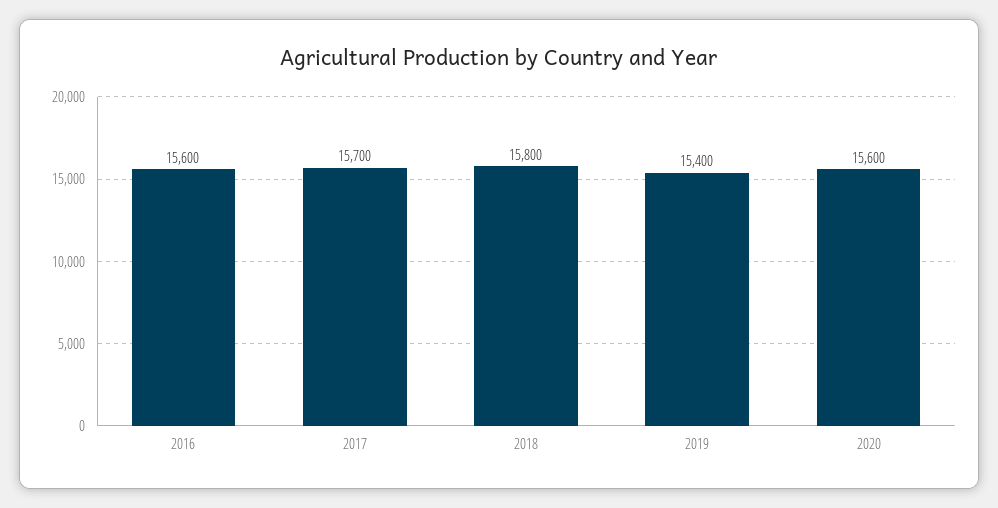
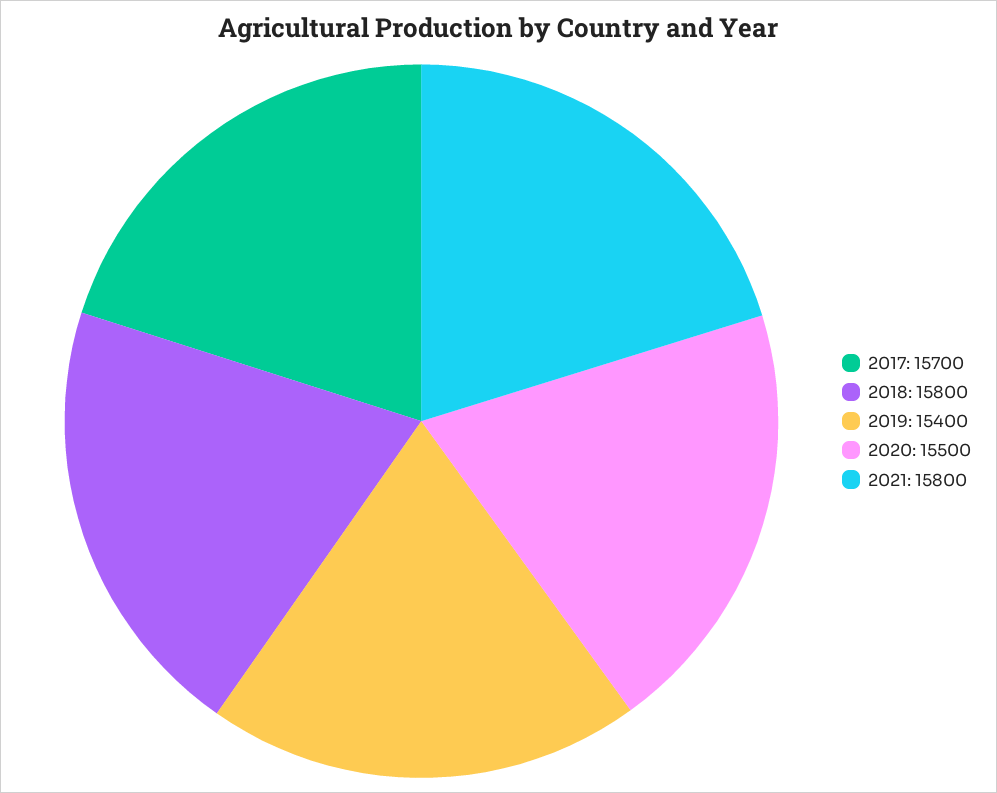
2016: 15600 -> none
2020: 15600 -> 15500
2021: none -> 15800

